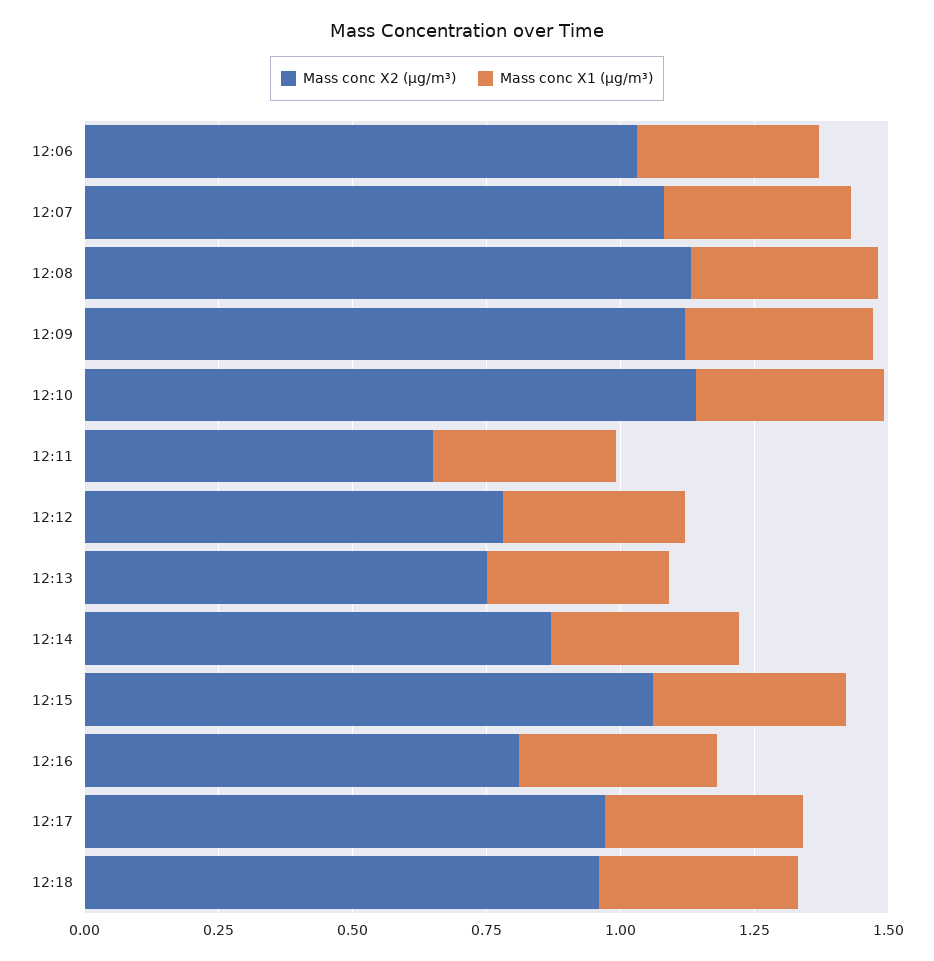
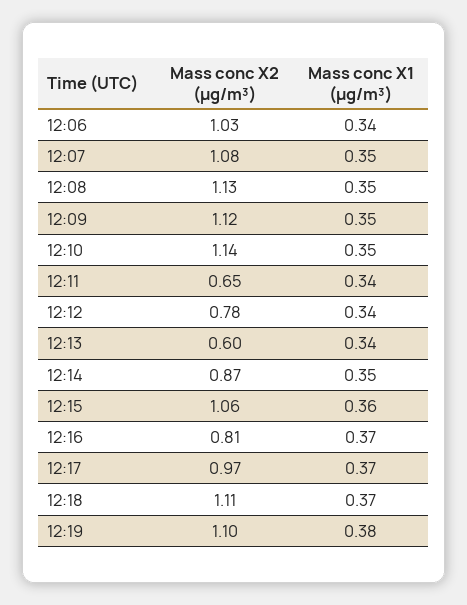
Mass conc X2 (μg/m³), 12:13: 0.75 -> 0.6
Mass conc X2 (μg/m³), 12:18: 0.95 -> 1.11
Mass conc X2 (μg/m³), 12:19: none -> 1.1
Mass conc X1 (μg/m³), 12:19: none -> 0.38

